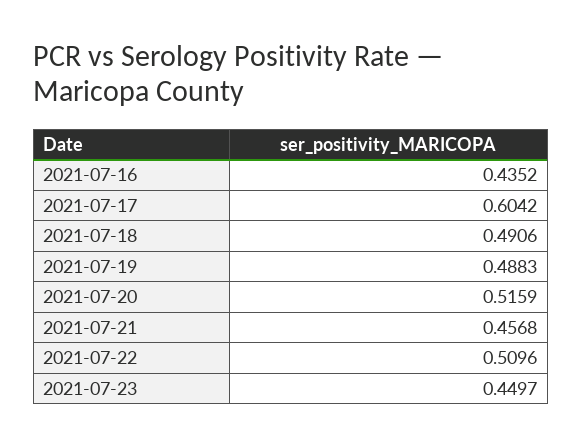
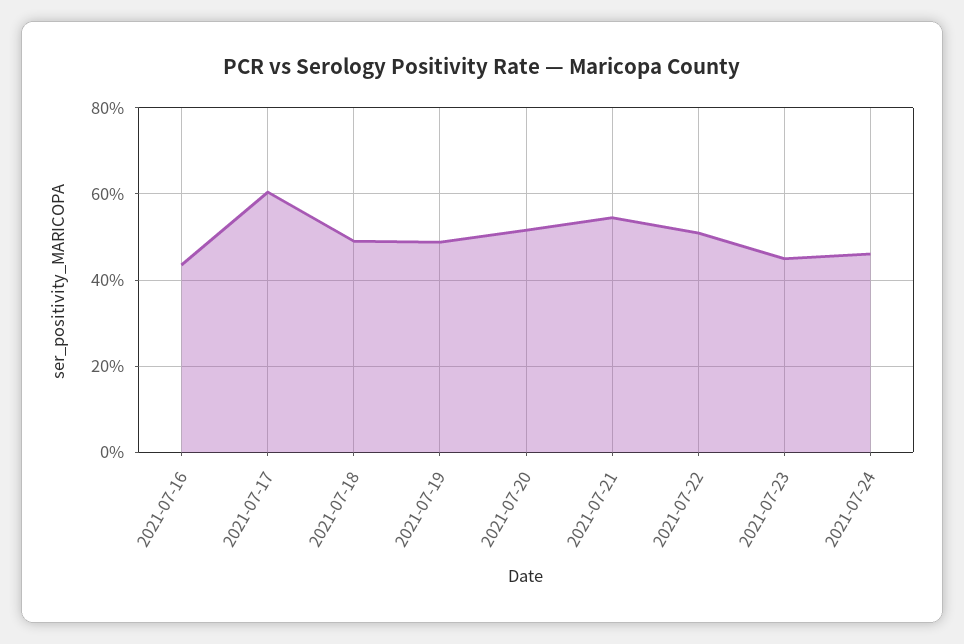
2021-07-21: 0.4568 -> 0.54
2021-07-24: none -> 0.46

